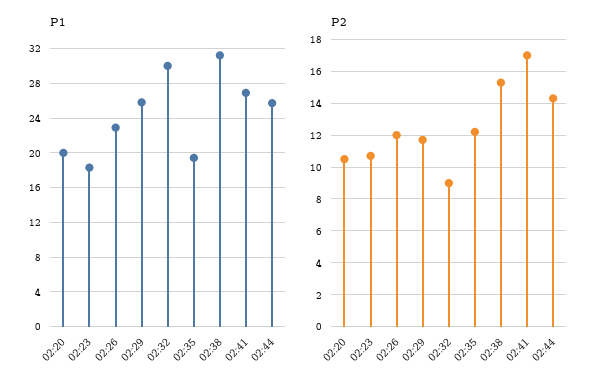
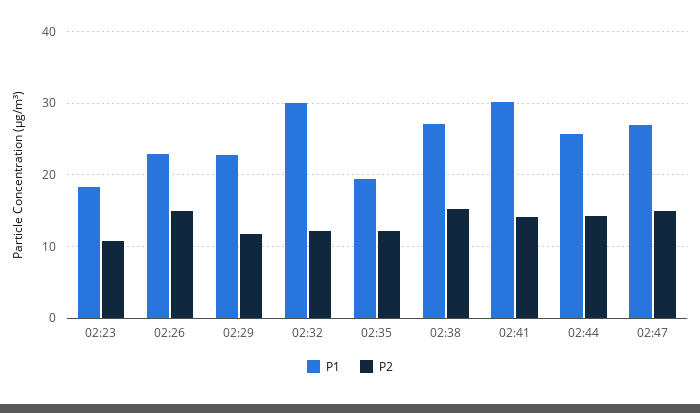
P1, 02:20: 20 -> none
P1, 02:29: 26 -> 23
P1, 02:38: 31 -> 27
P1, 02:41: 27 -> 30
P2, 02:20: 10.5 -> none
P2, 02:26: 12 -> 15
P2, 02:32: 9 -> 12
P2, 02:41: 17 -> 14
P1, 02:47: none -> 27
P2, 02:47: none -> 15

